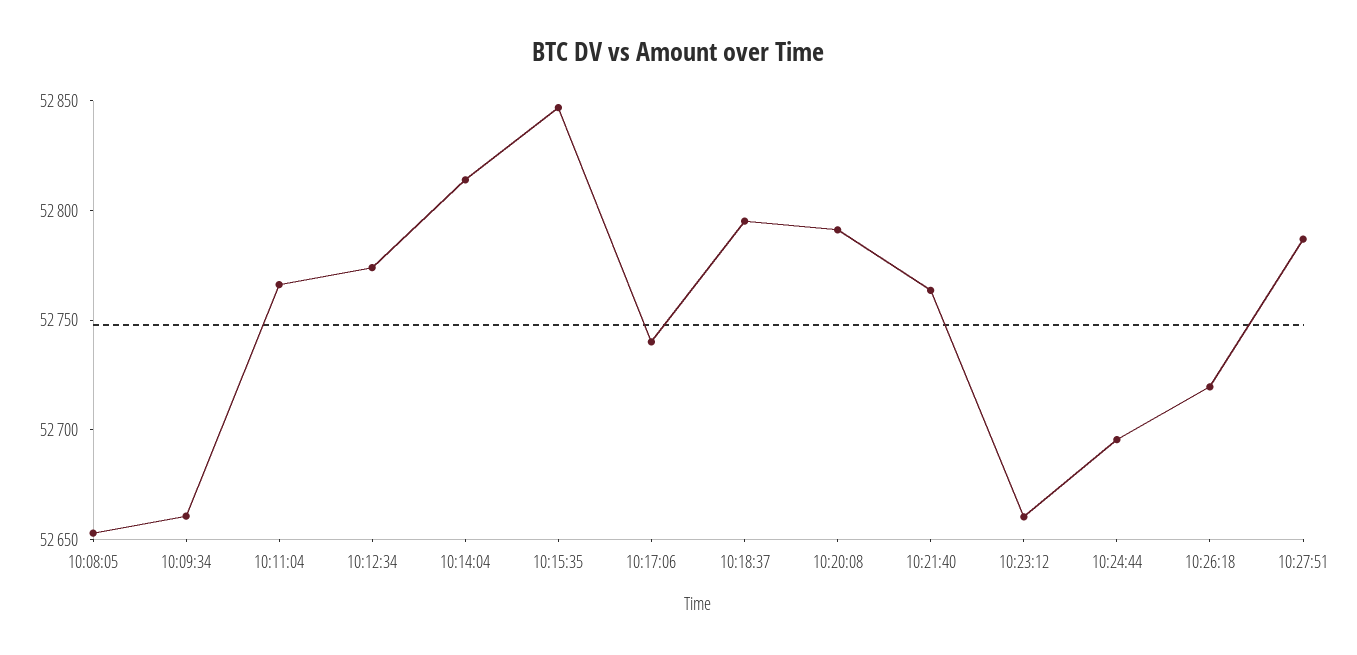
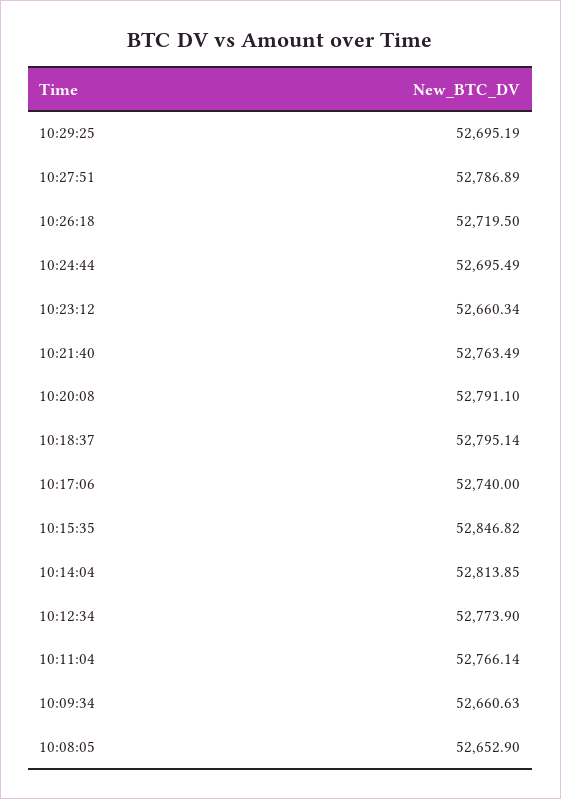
10:29:25: none -> 52695.19

